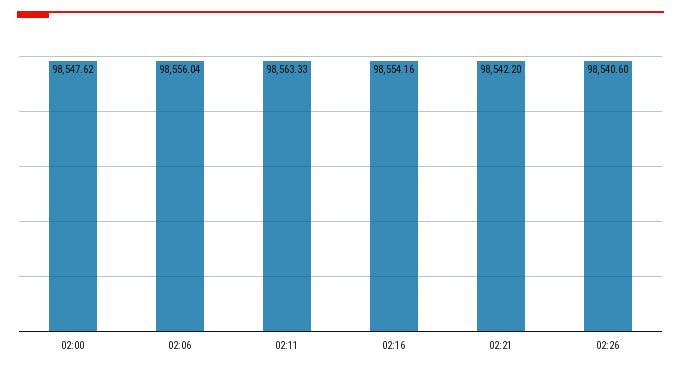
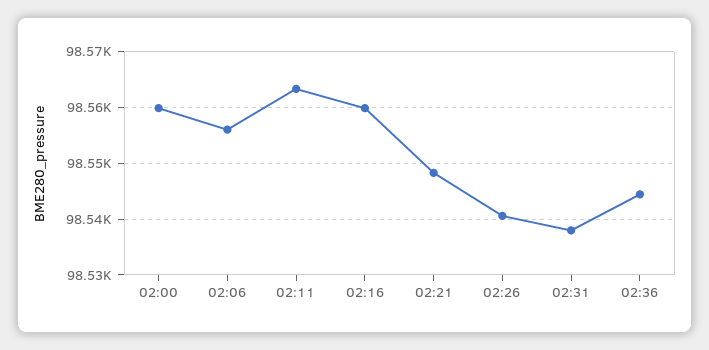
02:00: 98547.62 -> 98560
02:16: 98554.16 -> 98560
02:21: 98542.2 -> 98548
02:31: none -> 98538
02:36: none -> 98544

